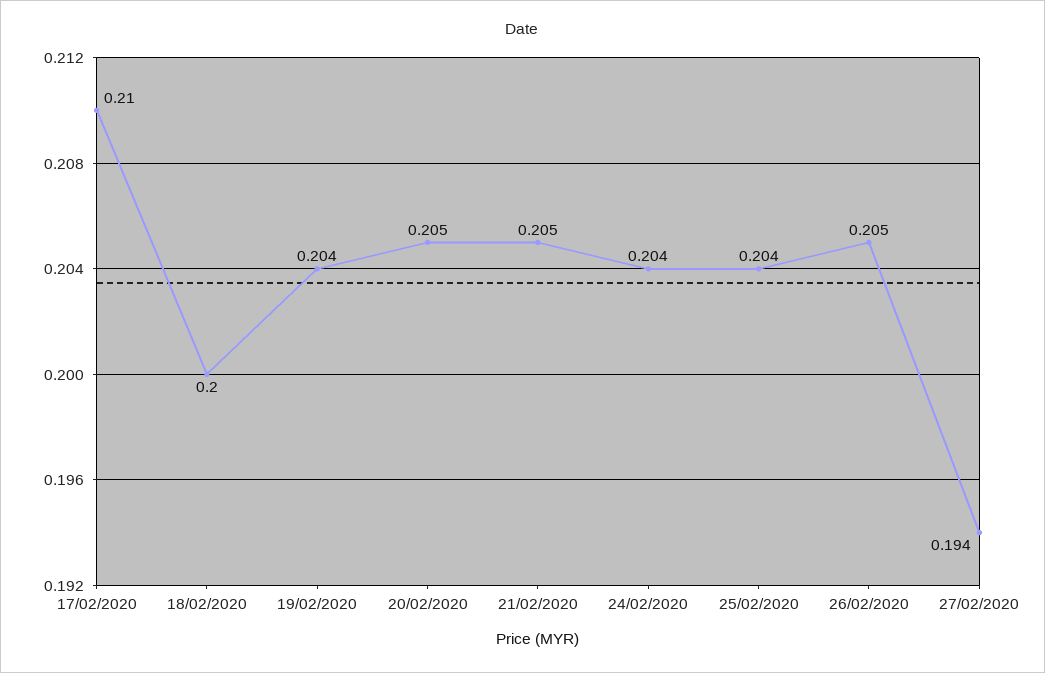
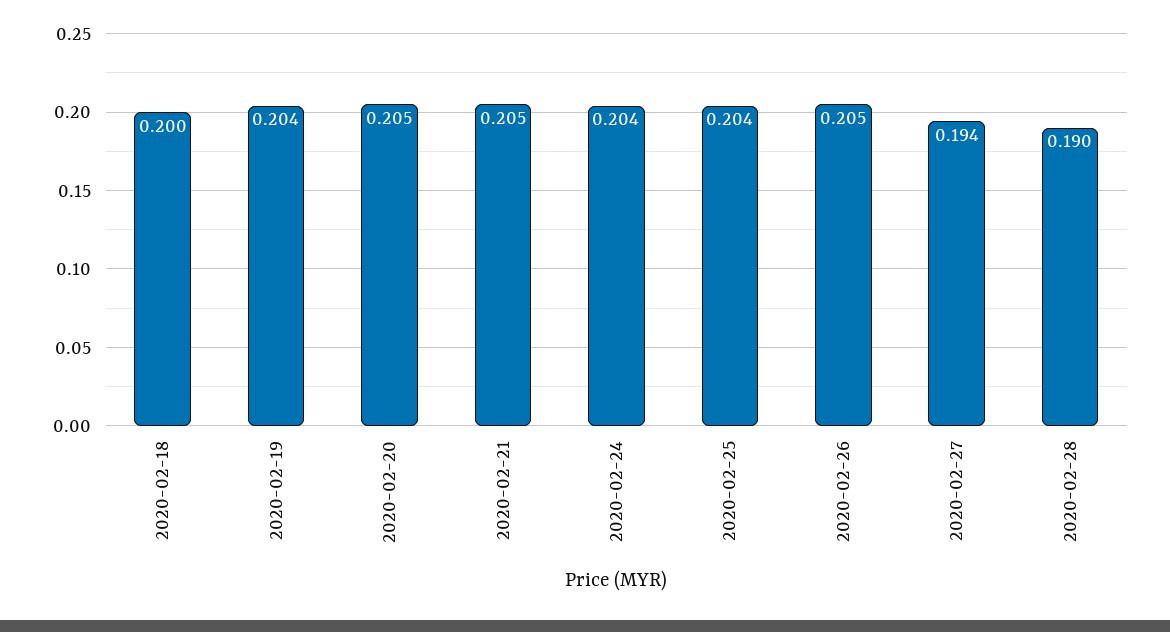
17/02/2020: 0.21 -> none
2020-02-28: none -> 0.19

